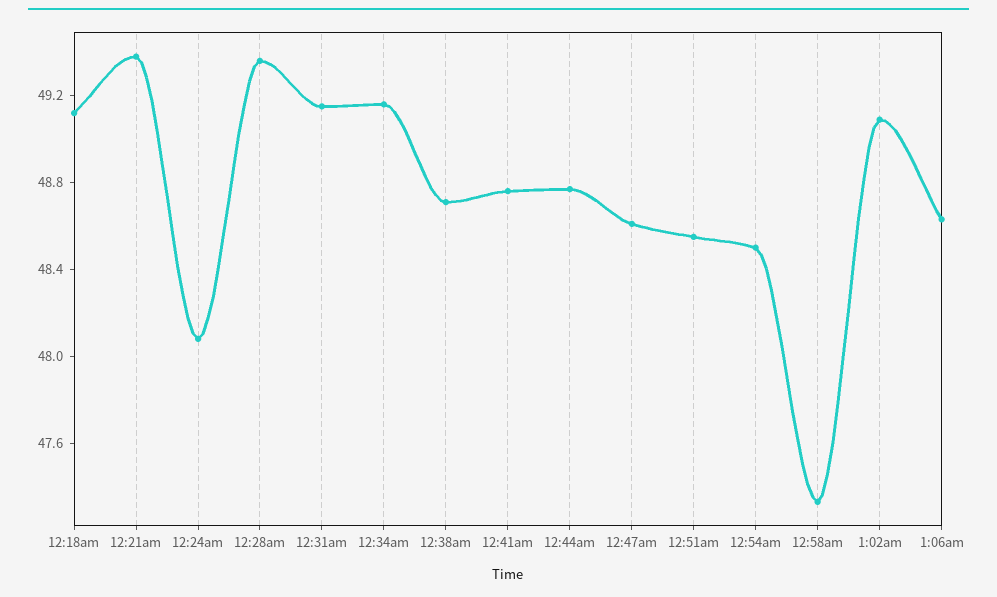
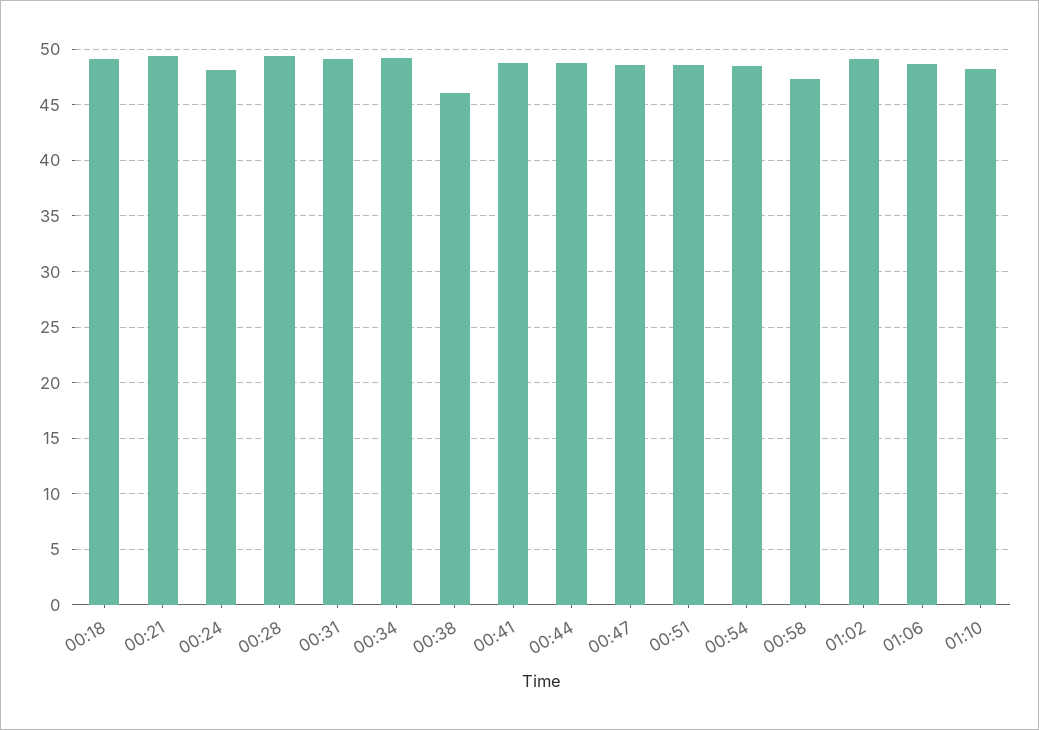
12:38am: 48.7 -> 46
01:10: none -> 48

